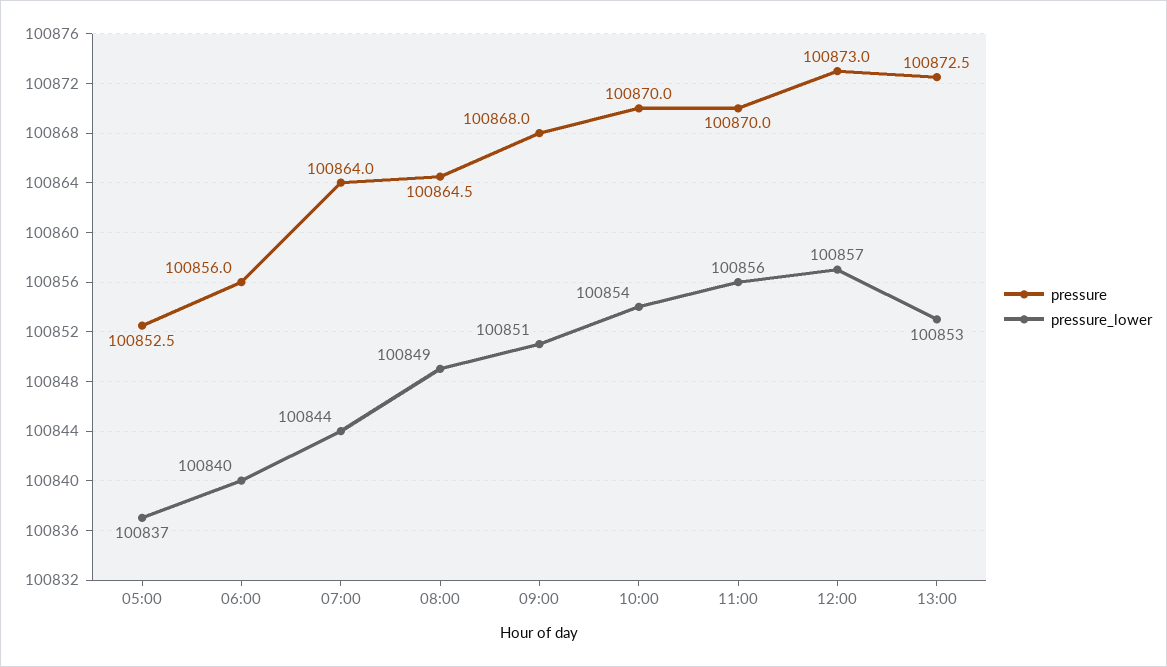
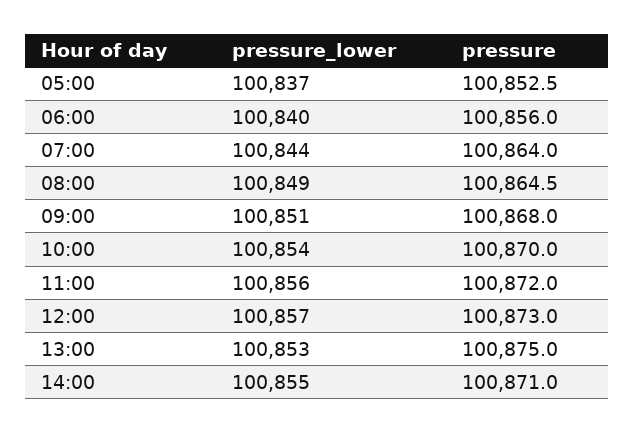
pressure, 11:00: 100870 -> 100872
pressure, 13:00: 100872.5 -> 100875
pressure_lower, 14:00: none -> 100855
pressure, 14:00: none -> 100871

